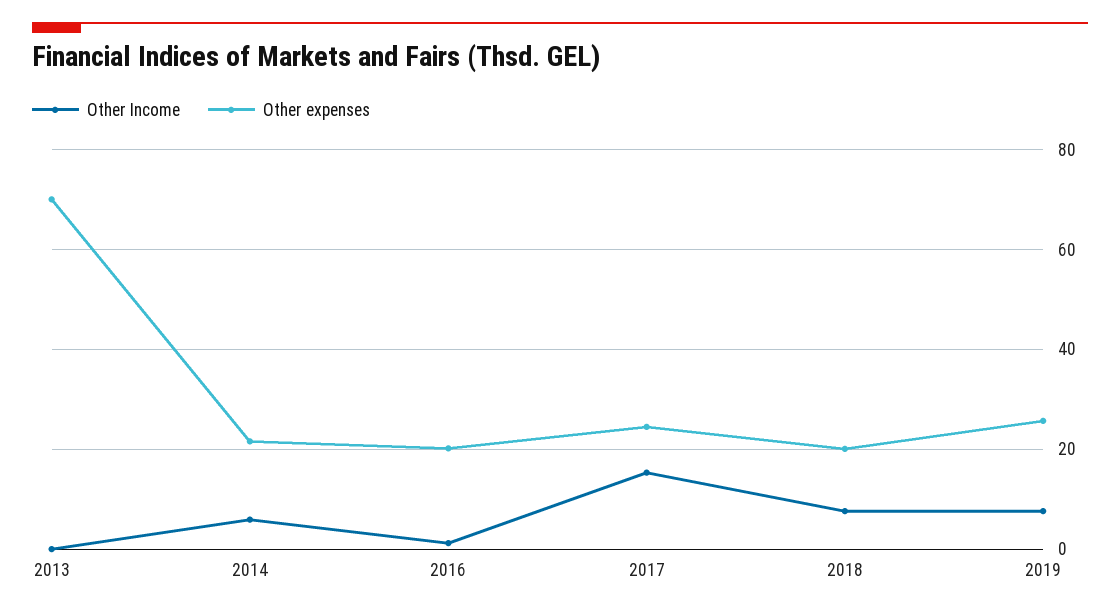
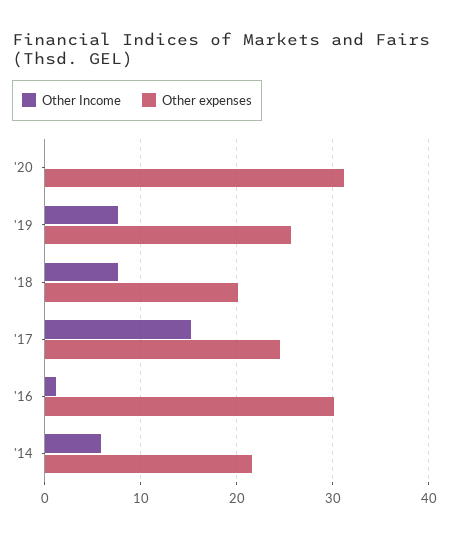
Other Income, 2013: 0 -> none
Other expenses, 2013: 70 -> none
Other expenses, 2016: 20 -> 30
Other Income, '20: none -> 0
Other expenses, '20: none -> 31

